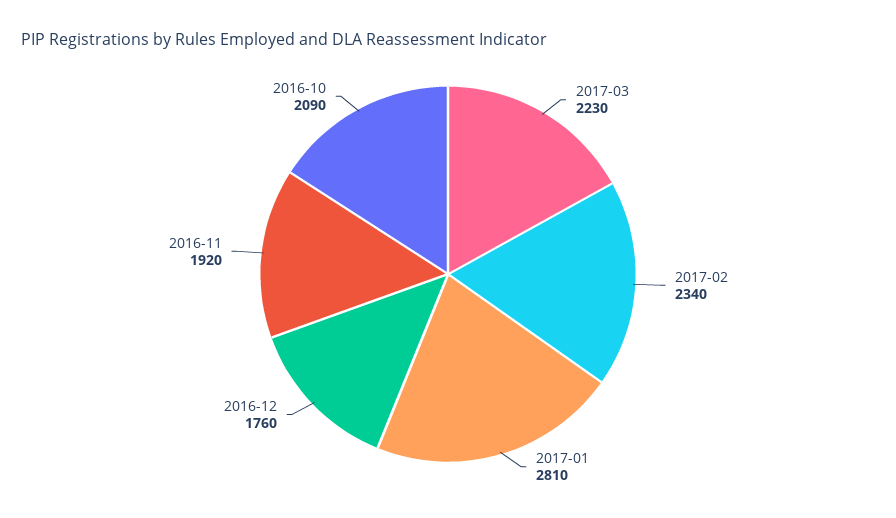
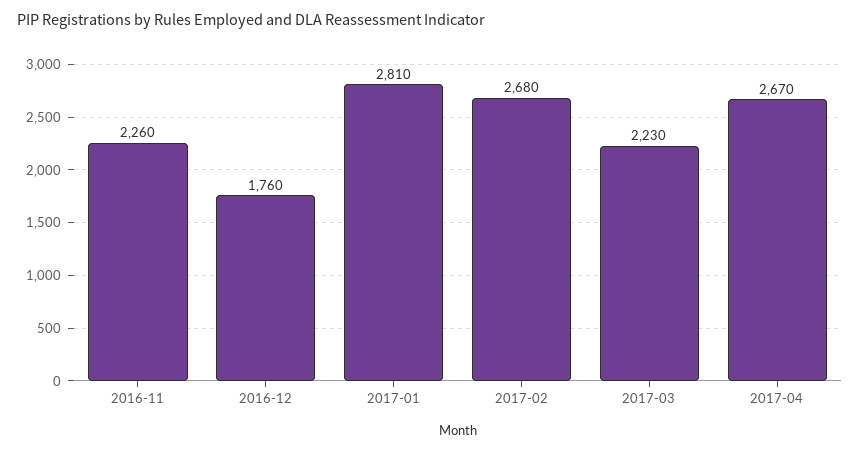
2017-02: 2340 -> 2680
2016-11: 1920 -> 2260
2016-10: 2090 -> none
2017-04: none -> 2670

